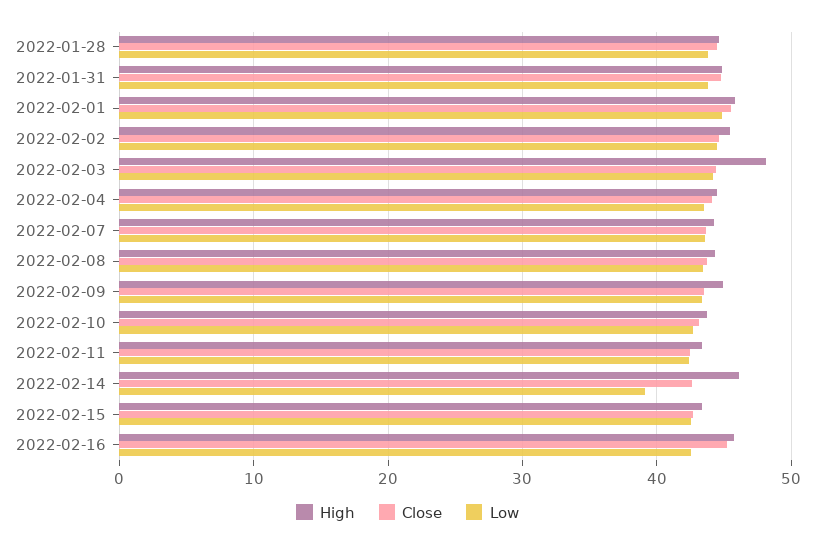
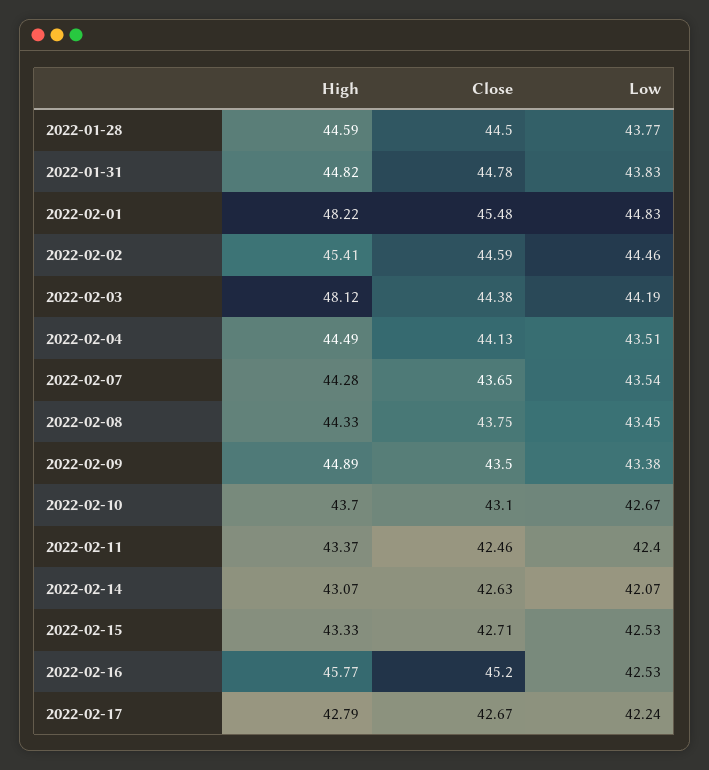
High, 2022-02-01: 46 -> 48.22
High, 2022-02-14: 46 -> 43.07
Low, 2022-02-14: 39 -> 42.07
High, 2022-02-17: none -> 42.79
Close, 2022-02-17: none -> 42.67
Low, 2022-02-17: none -> 42.24

